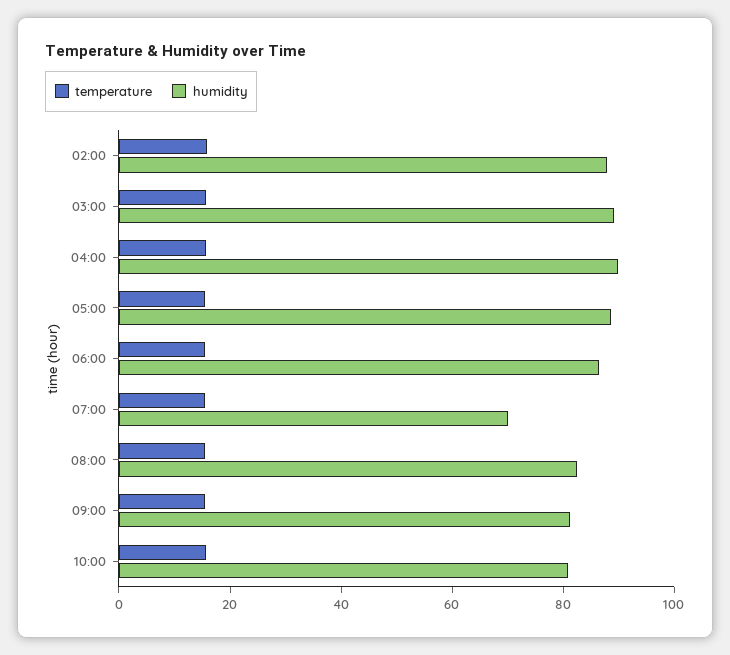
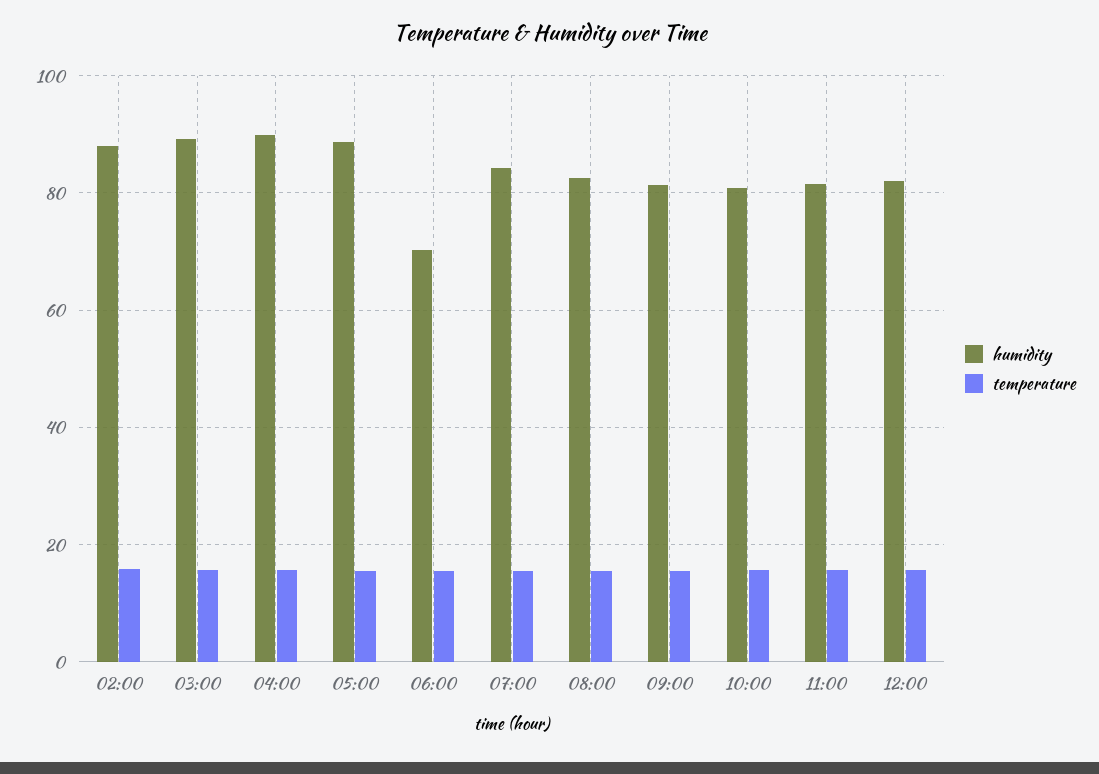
humidity, 06:00: 85 -> 70
humidity, 07:00: 70 -> 84
humidity, 11:00: none -> 82
temperature, 11:00: none -> 16
humidity, 12:00: none -> 82
temperature, 12:00: none -> 16

